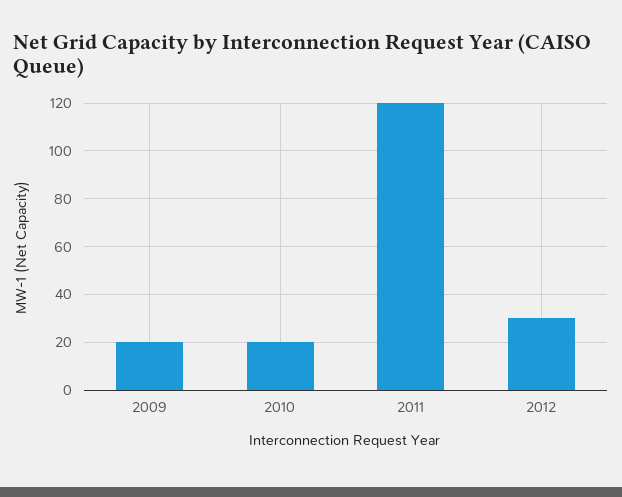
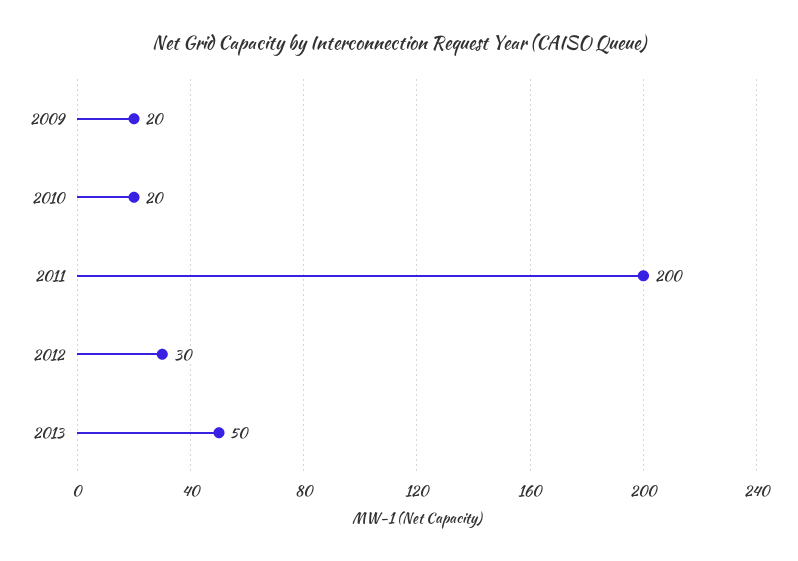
2011: 120 -> 200
2013: none -> 50

